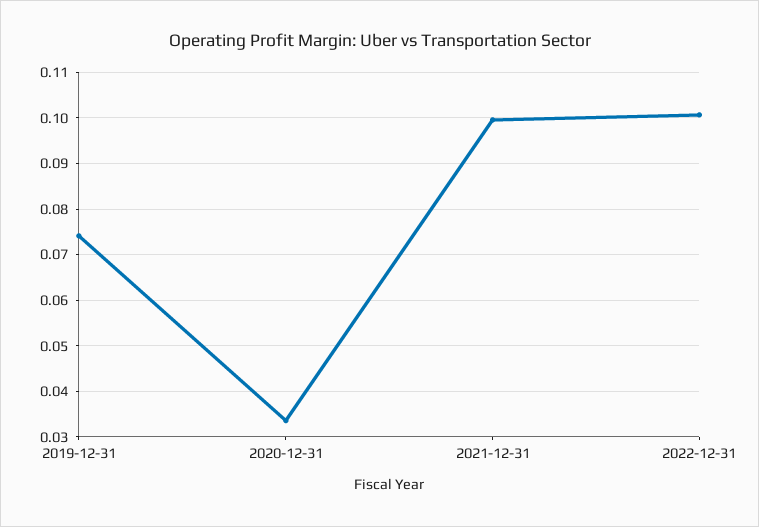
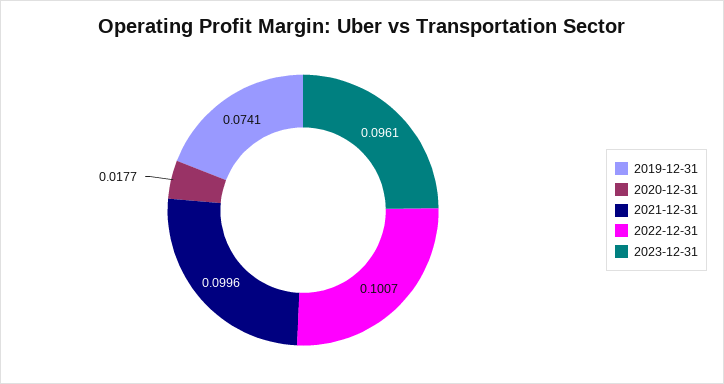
2020-12-31: 0.034 -> 0.0177
2023-12-31: none -> 0.0961

